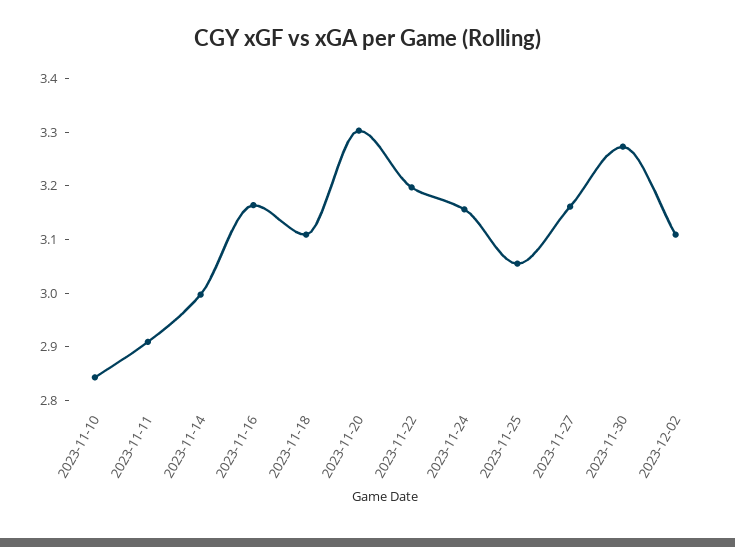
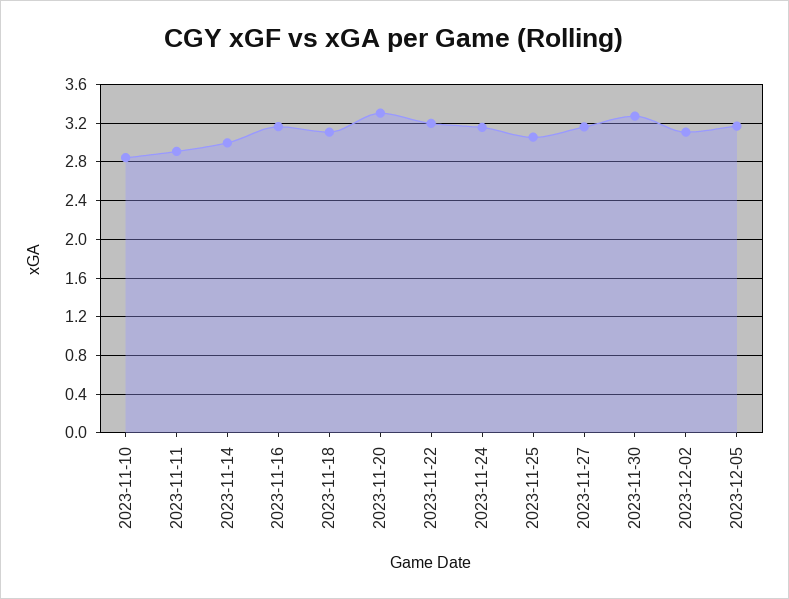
2023-12-05: none -> 3.2

